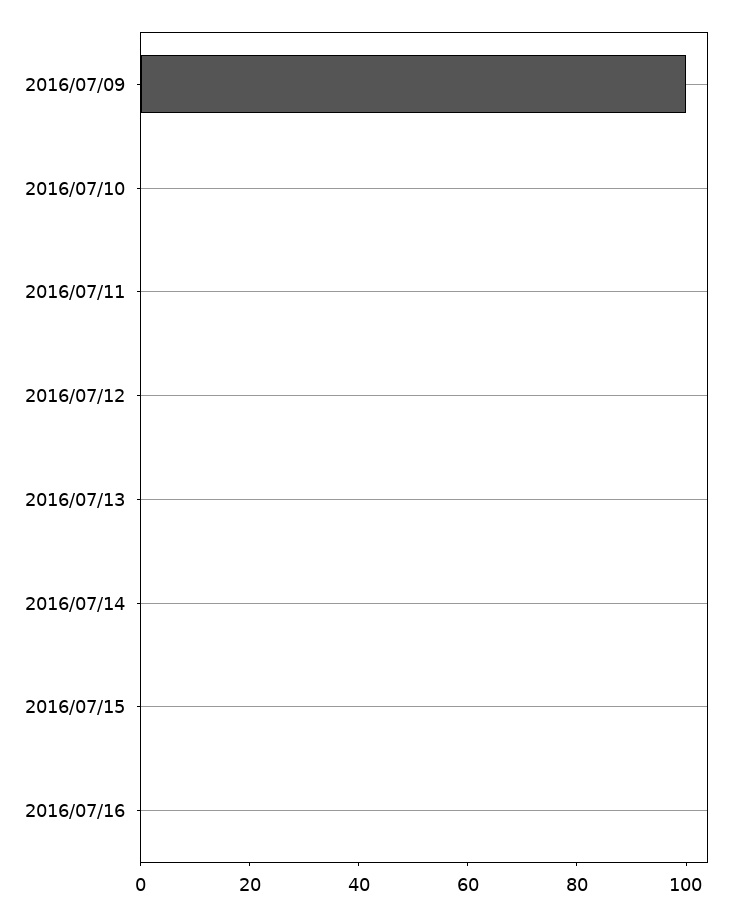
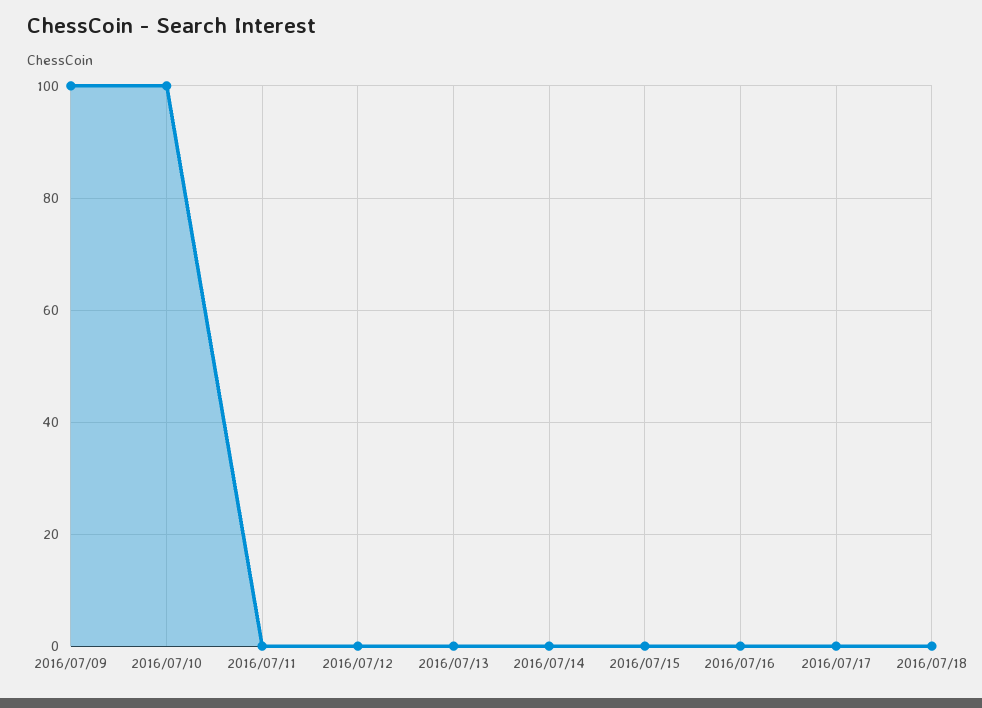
2016/07/10: 0 -> 100
2016/07/17: none -> 0
2016/07/18: none -> 0

